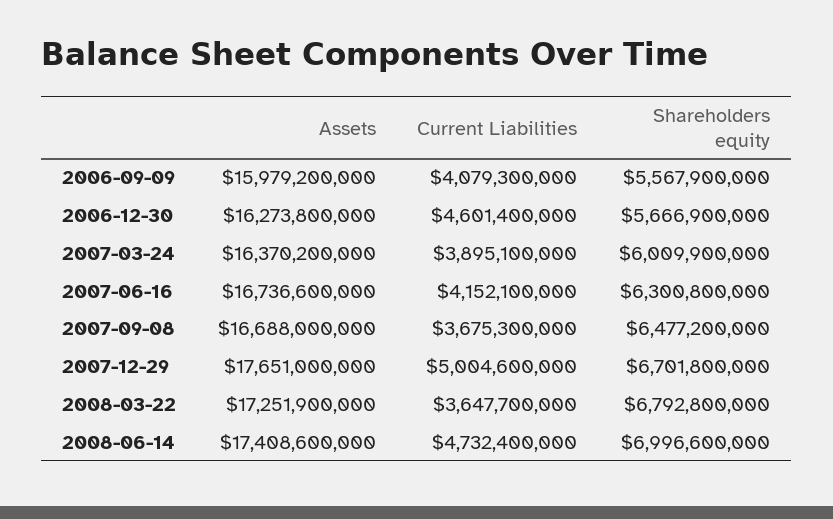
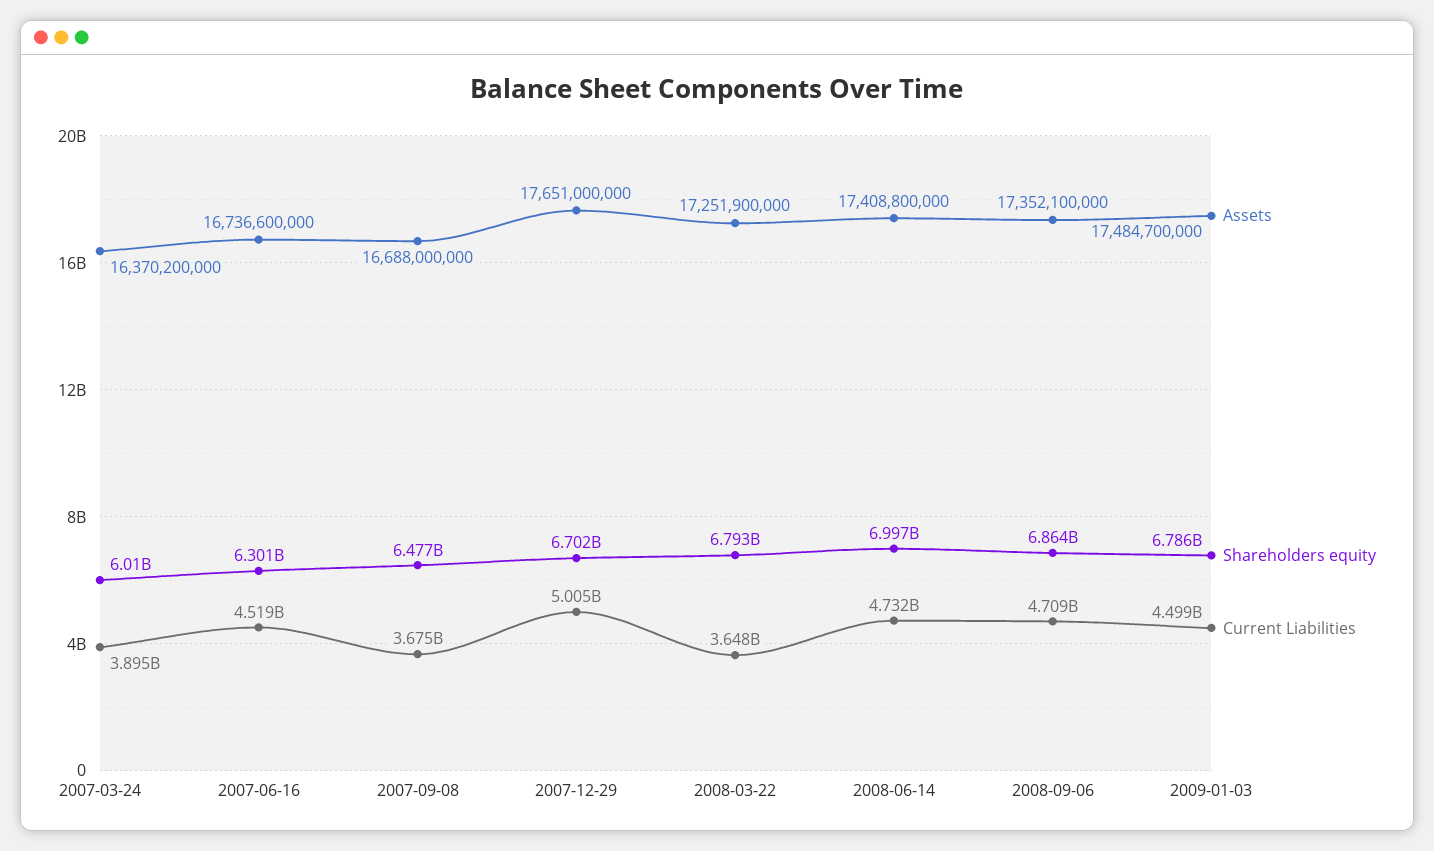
Assets, 2006-09-09: 15979200000 -> none
Current Liabilities, 2006-09-09: 4079300000 -> none
Shareholders equity, 2006-09-09: 5567900000 -> none
Assets, 2006-12-30: 16273800000 -> none
Current Liabilities, 2006-12-30: 4601400000 -> none
Shareholders equity, 2006-12-30: 5666900000 -> none
Current Liabilities, 2007-06-16: 4152100000 -> 4519000000
Assets, 2008-06-14: 17408600000 -> 17408800000
Assets, 2008-09-06: none -> 17352100000
Shareholders equity, 2008-09-06: none -> 6864000000
Current Liabilities, 2008-09-06: none -> 4709000000
Assets, 2009-01-03: none -> 17484700000
Shareholders equity, 2009-01-03: none -> 6786000000
Current Liabilities, 2009-01-03: none -> 4499000000

